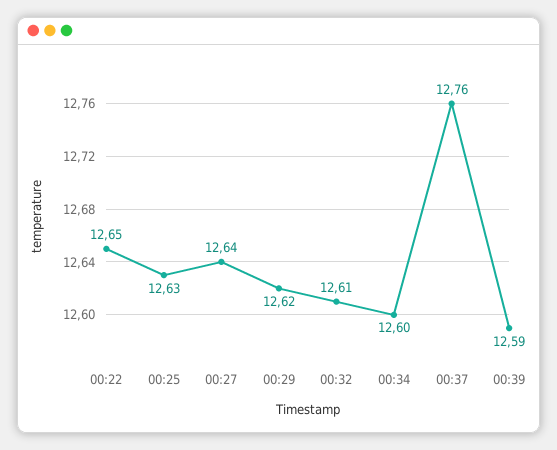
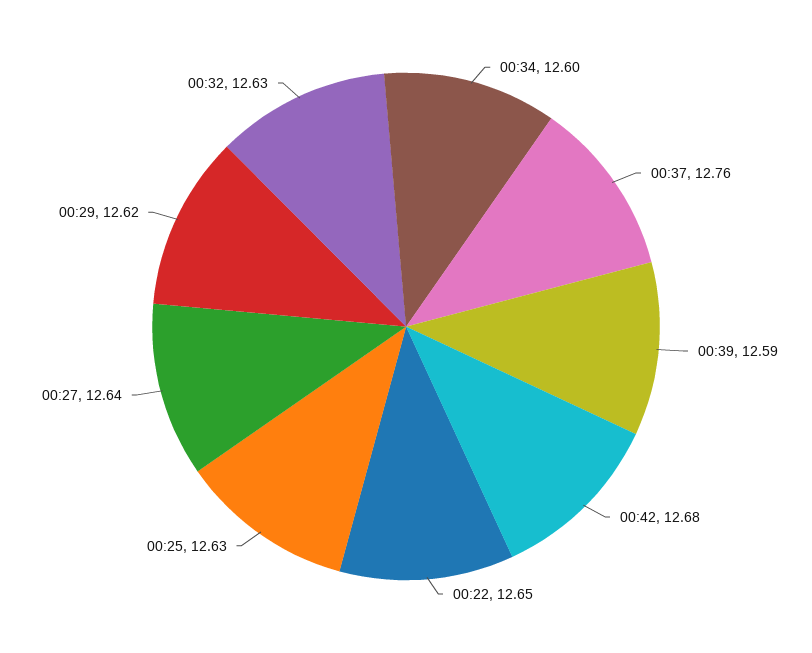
00:32: 12.61 -> 12.63
00:42: none -> 12.68

